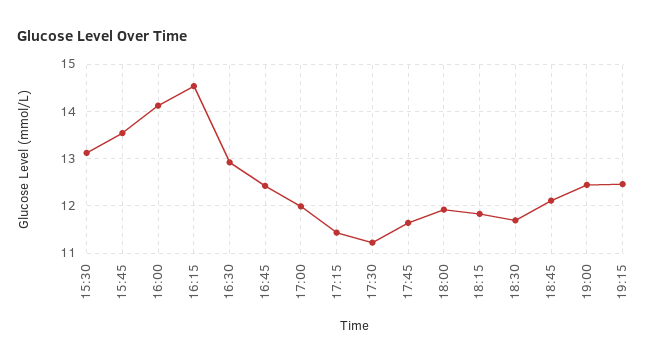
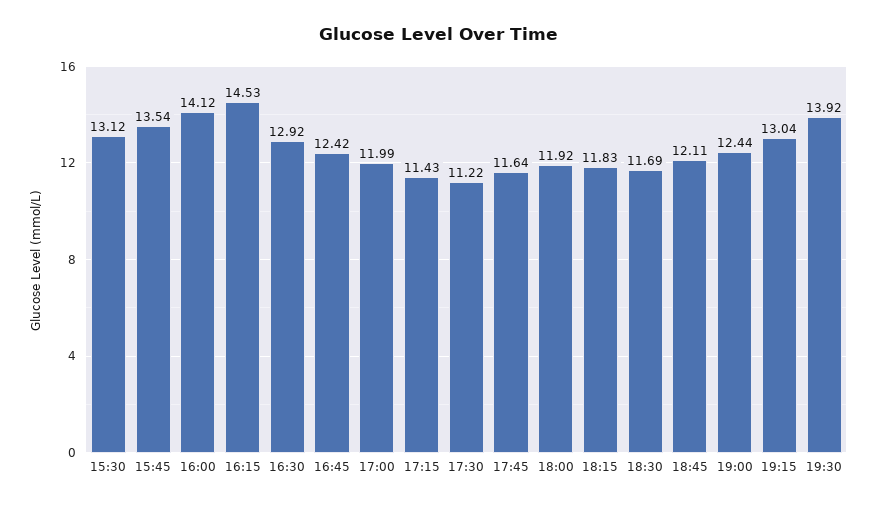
19:15: 12.4 -> 13.04
19:30: none -> 13.92

